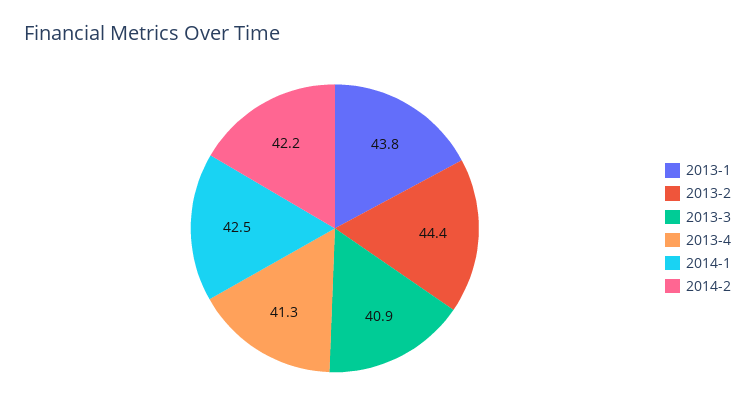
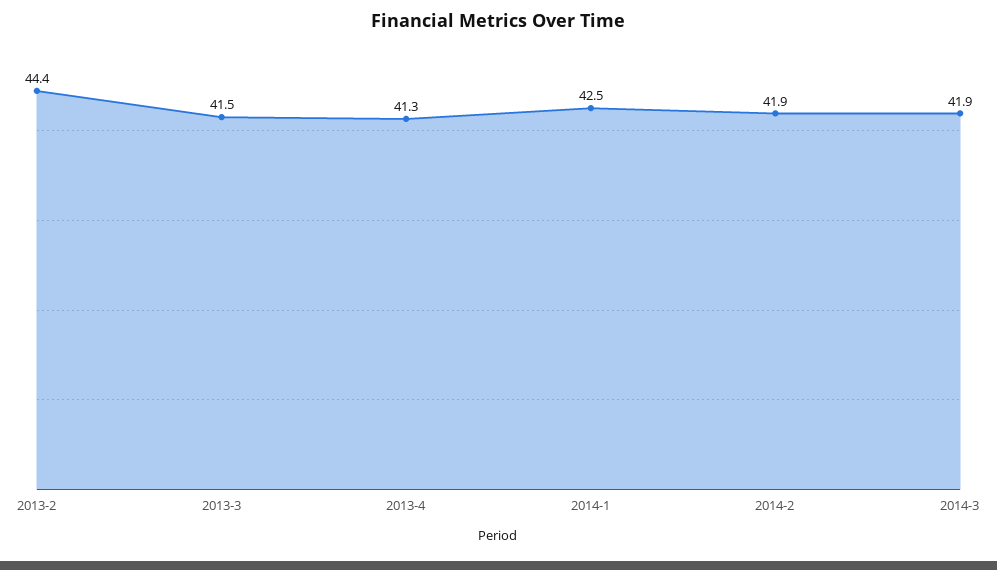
2013-1: 43.8 -> none
2013-3: 40.9 -> 41.5
2014-2: 42.2 -> 41.9
2014-3: none -> 41.9

